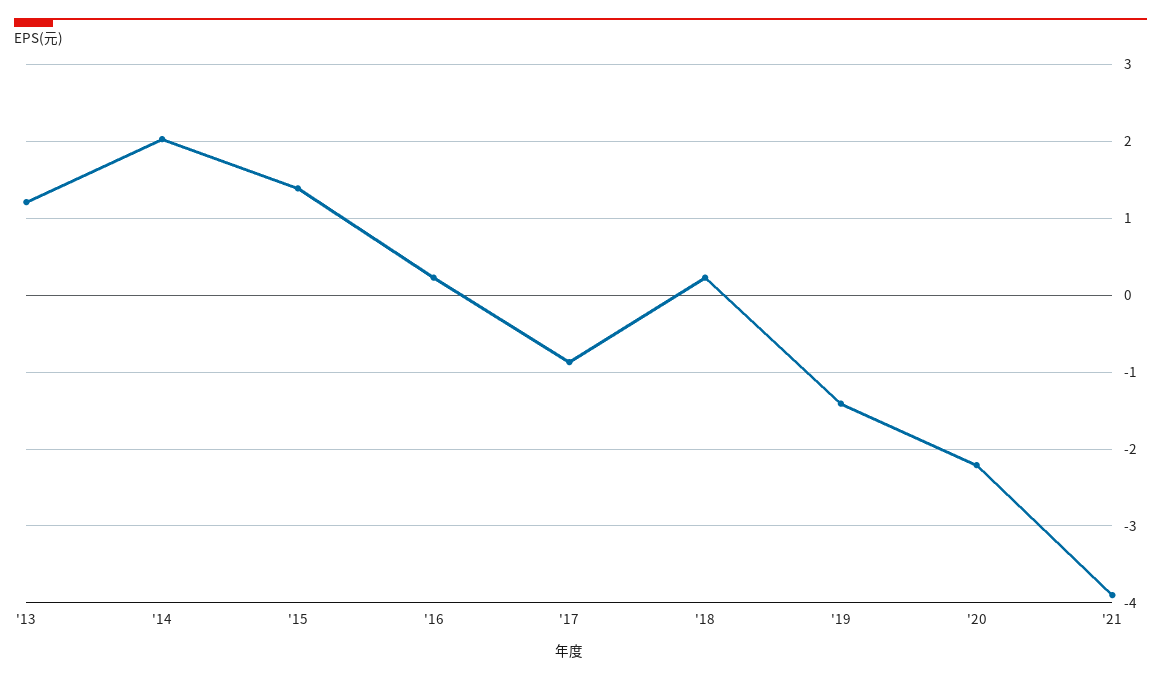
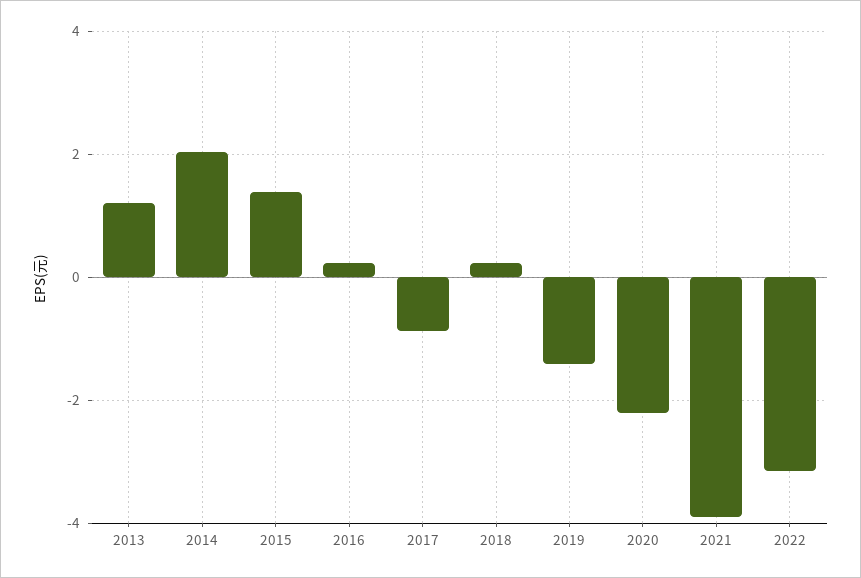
2022: none -> -3.2

